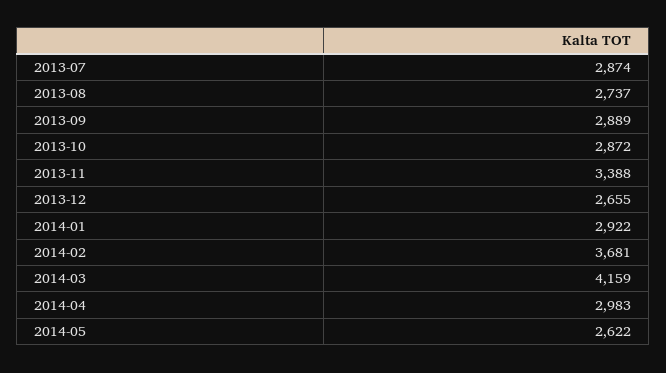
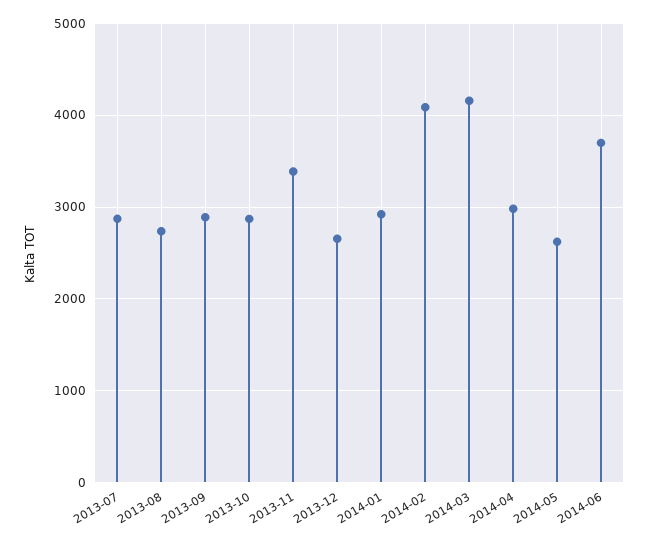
2014-02: 3681 -> 4100
2014-06: none -> 3700

